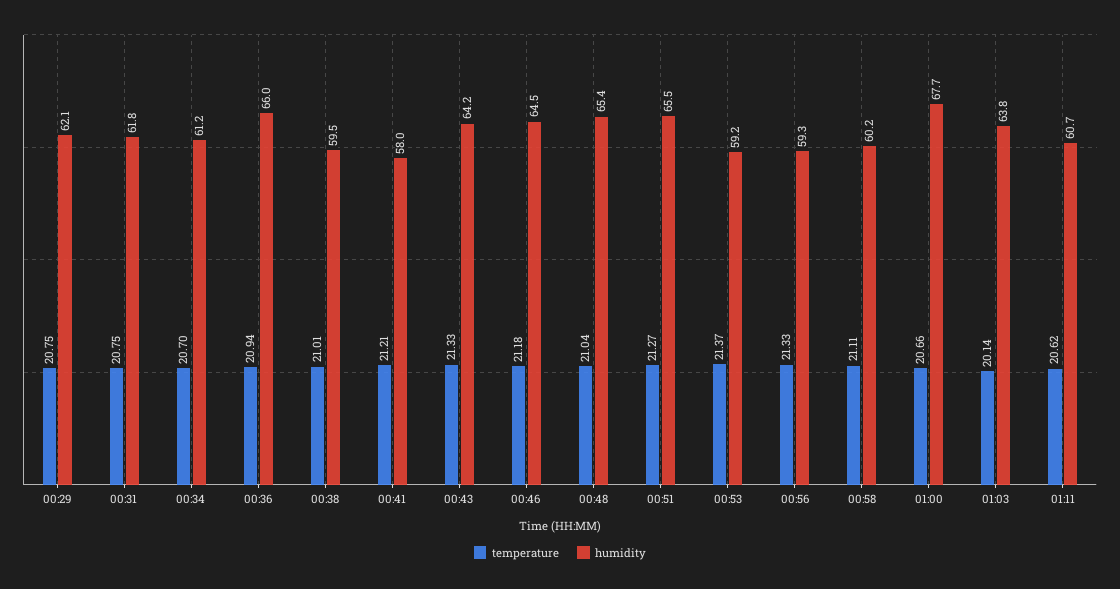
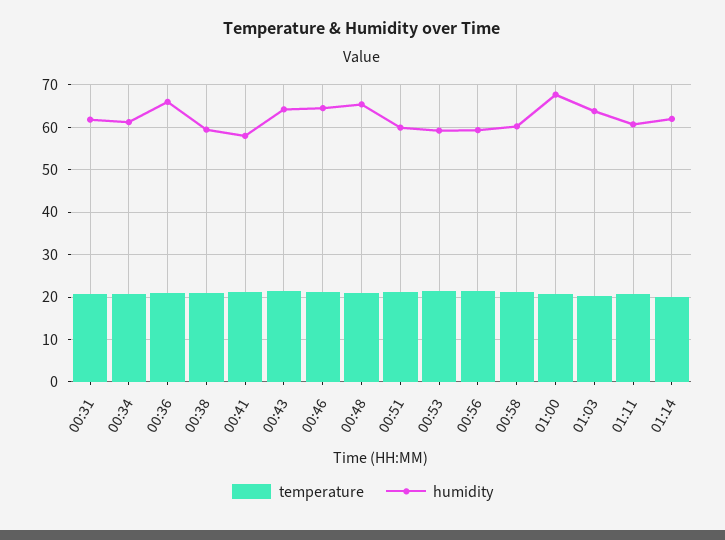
temperature, 00:29: 20.75 -> none
humidity, 00:29: 62.1 -> none
humidity, 00:51: 65.5 -> 60
temperature, 01:14: none -> 20
humidity, 01:14: none -> 62

